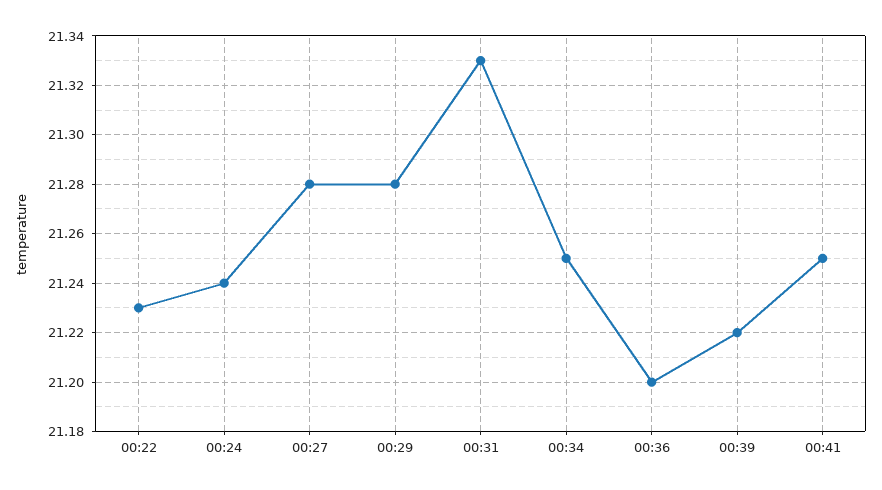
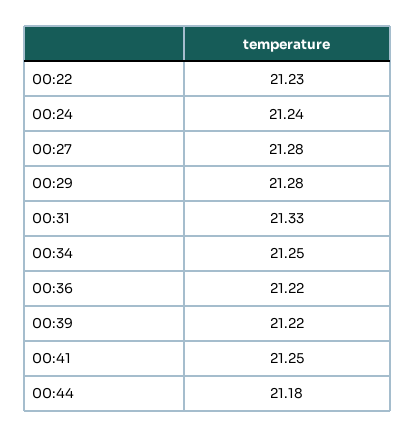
00:36: 21.2 -> 21.22
00:44: none -> 21.18

